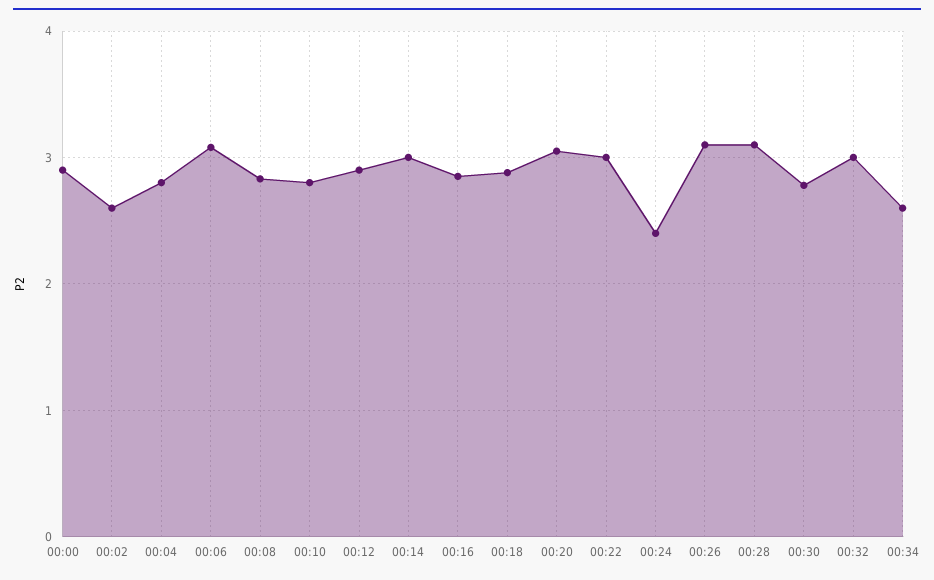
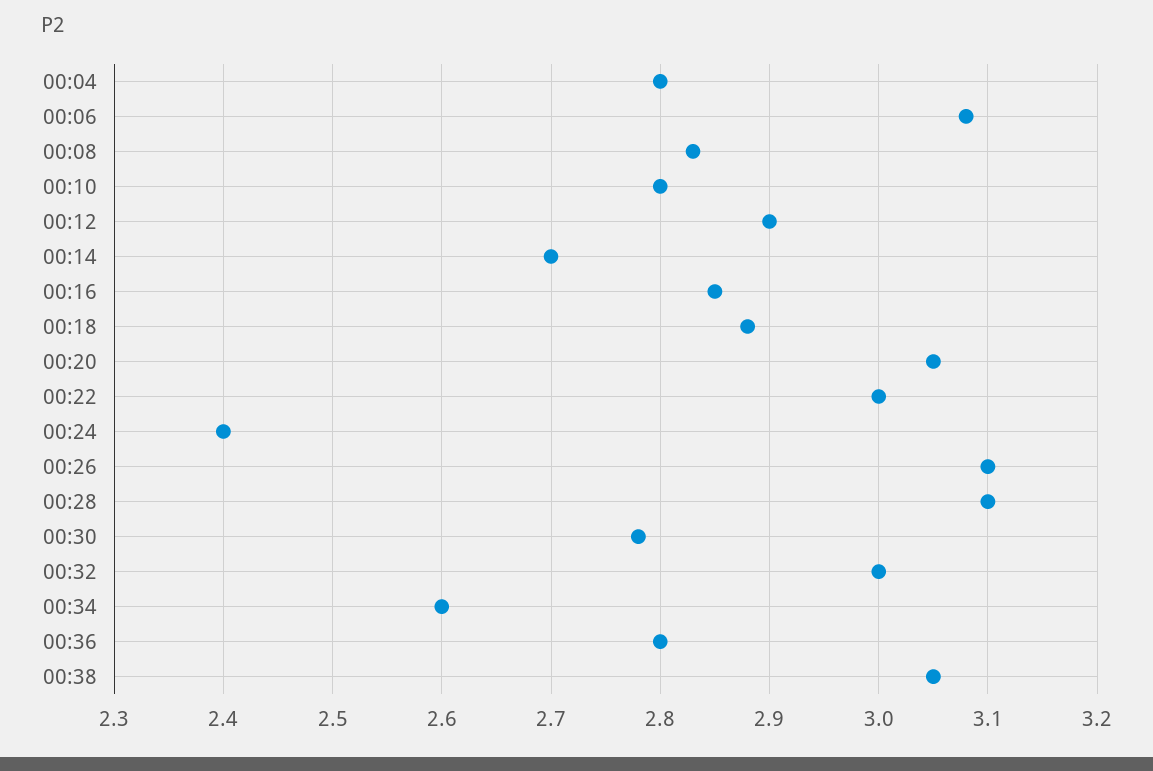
00:00: 2.9 -> none
00:02: 2.6 -> none
00:14: 3 -> 2.7
00:36: none -> 2.8
00:38: none -> 3.05

